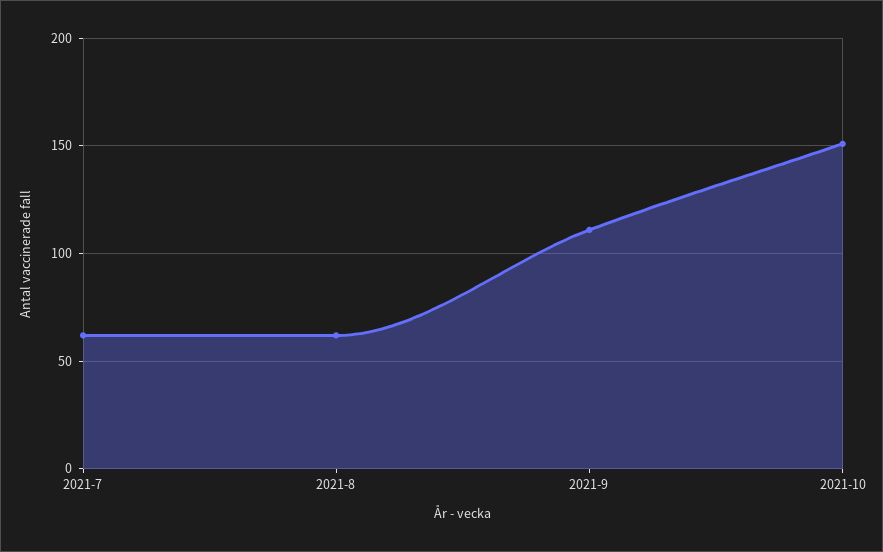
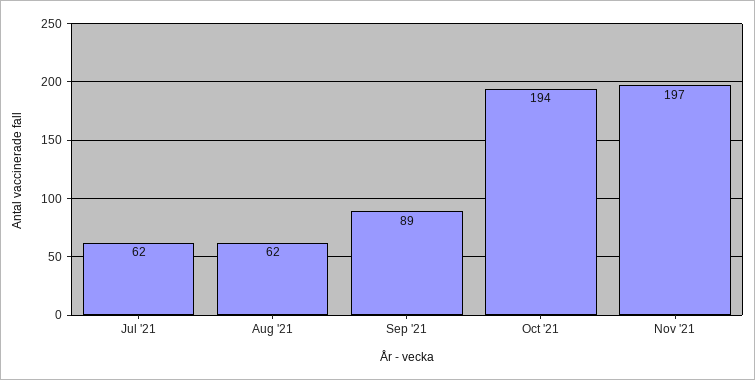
2021-9: 110 -> 89
2021-10: 150 -> 194
Nov '21: none -> 197

